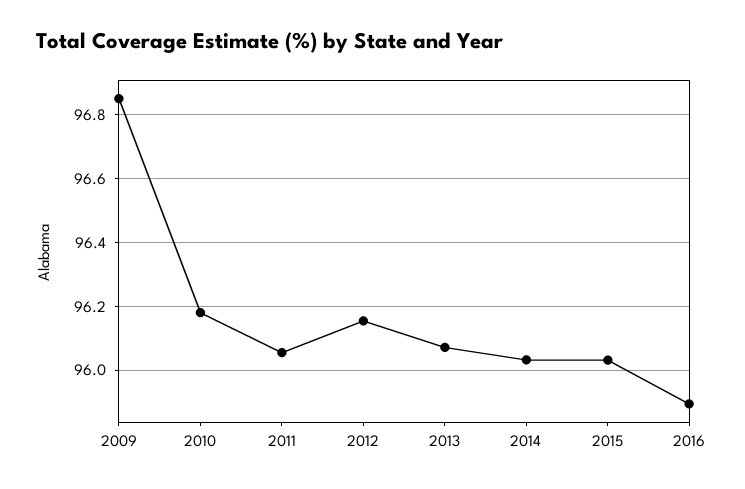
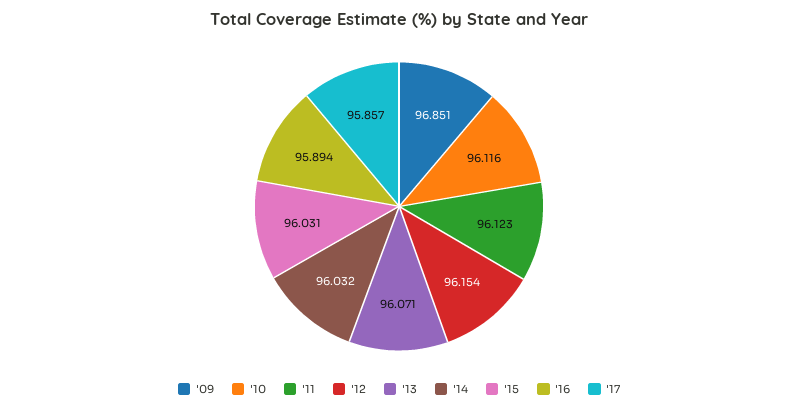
2010: 96.18 -> 96.116
2011: 96.06 -> 96.123
'17: none -> 95.857

